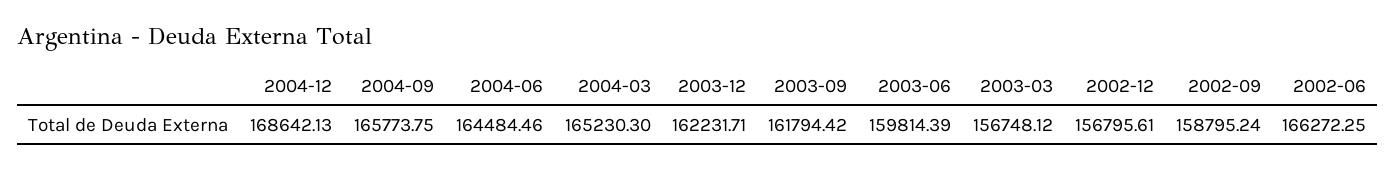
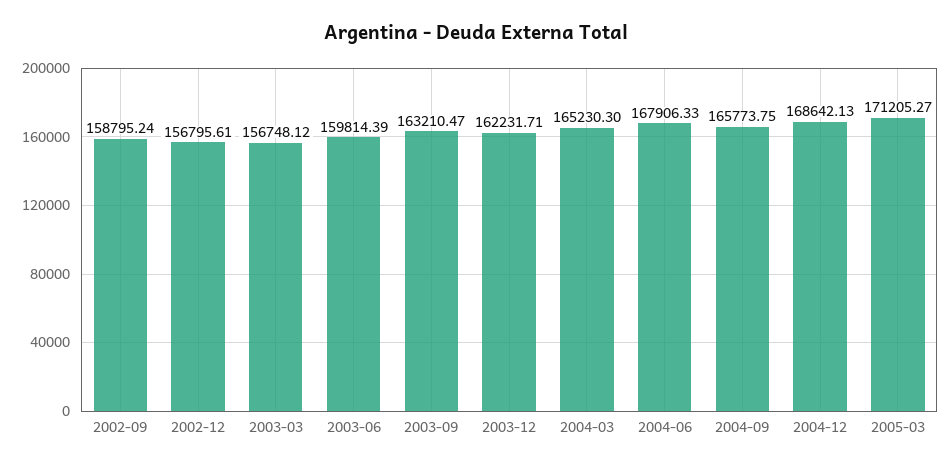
2004-06: 164484.46 -> 167906.33
2003-09: 161794.42 -> 163210.47
2002-06: 166272.25 -> none
2005-03: none -> 171205.27

